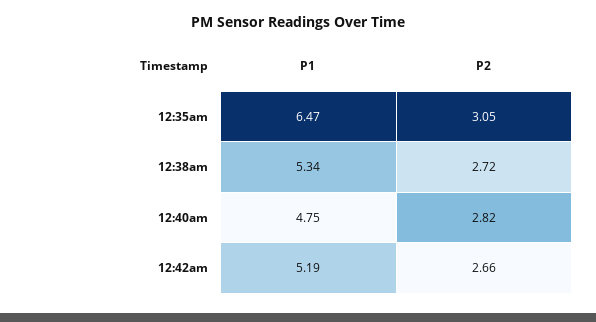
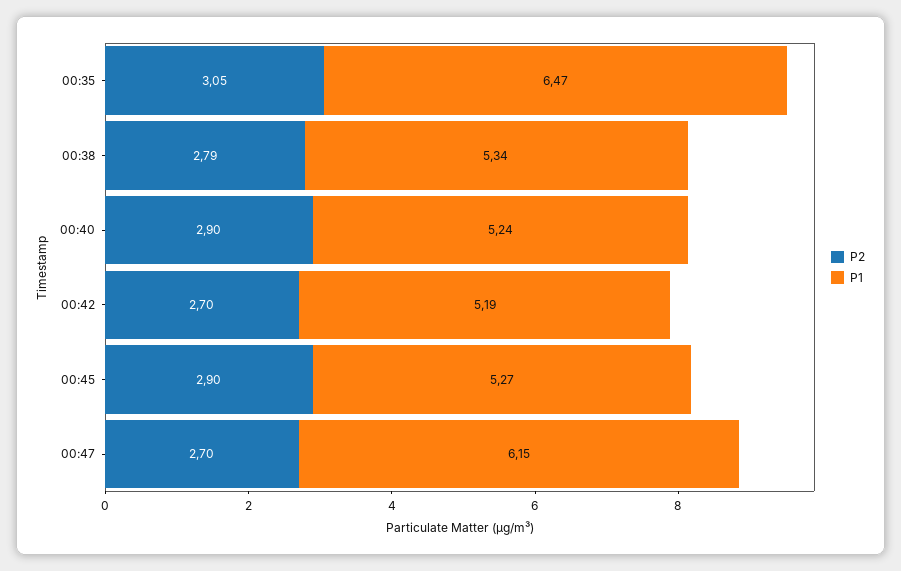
P2, 12:38am: 2.72 -> 2.79
P1, 12:40am: 4.75 -> 5.24
P2, 12:40am: 2.82 -> 2.9
P2, 12:42am: 2.66 -> 2.7
P2, 00:45: none -> 2.9
P1, 00:45: none -> 5.27
P2, 00:47: none -> 2.7
P1, 00:47: none -> 6.15

